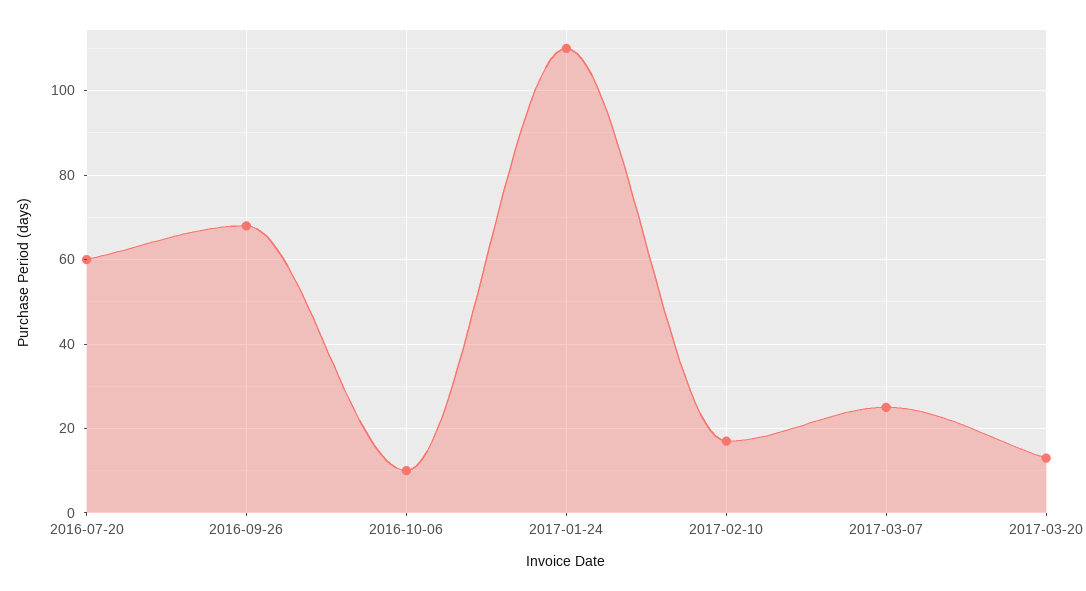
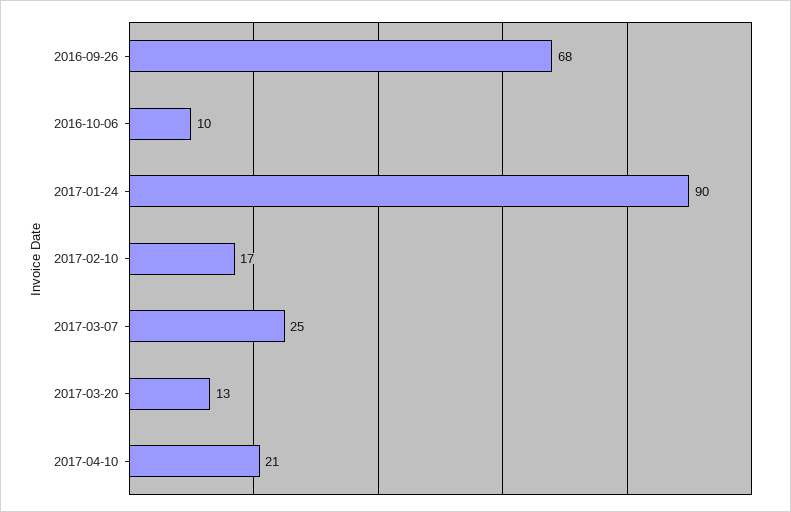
2016-07-20: 60 -> none
2017-01-24: 110 -> 90
2017-04-10: none -> 21

